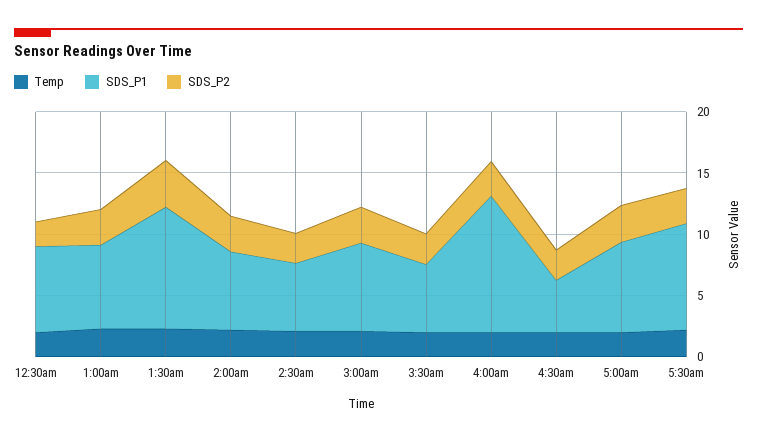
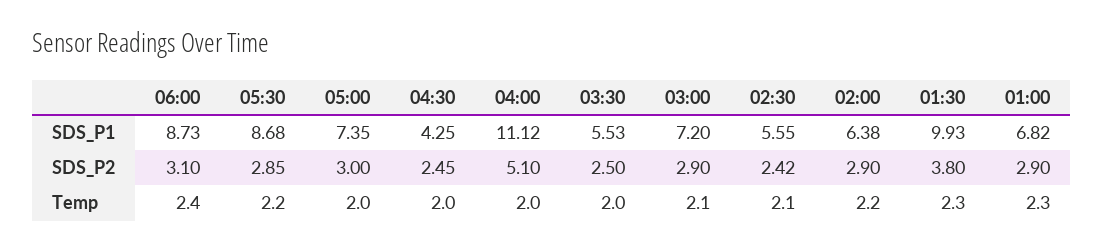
Temp, 12:30am: 2 -> none
SDS_P1, 12:30am: 7 -> none
SDS_P2, 12:30am: 2 -> none
SDS_P2, 4:00am: 3 -> 5.1
SDS_P1, 06:00: none -> 8.73
SDS_P2, 06:00: none -> 3.1
Temp, 06:00: none -> 2.4

